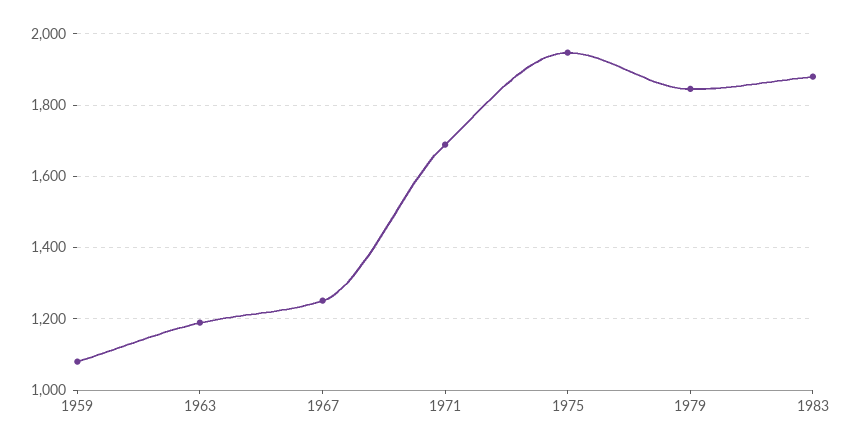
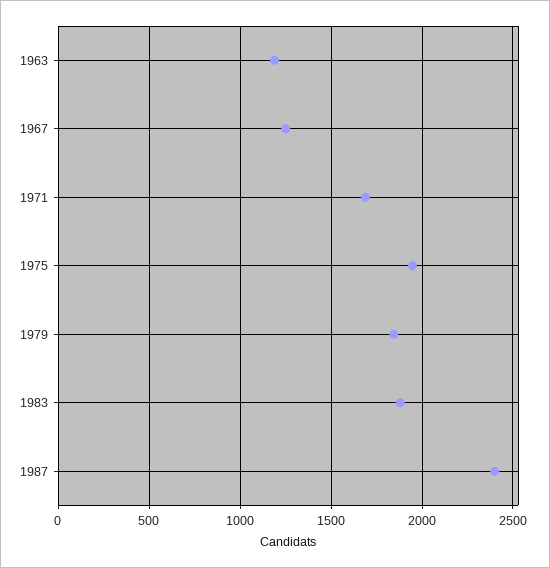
1959: 1080 -> none
1987: none -> 2400

